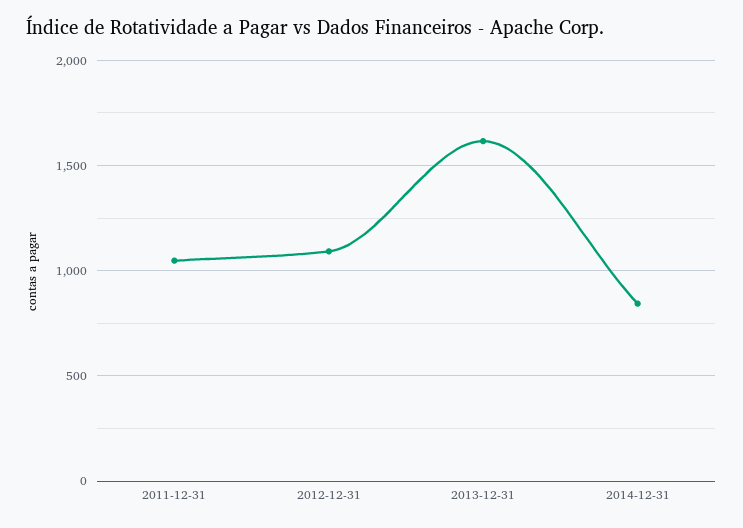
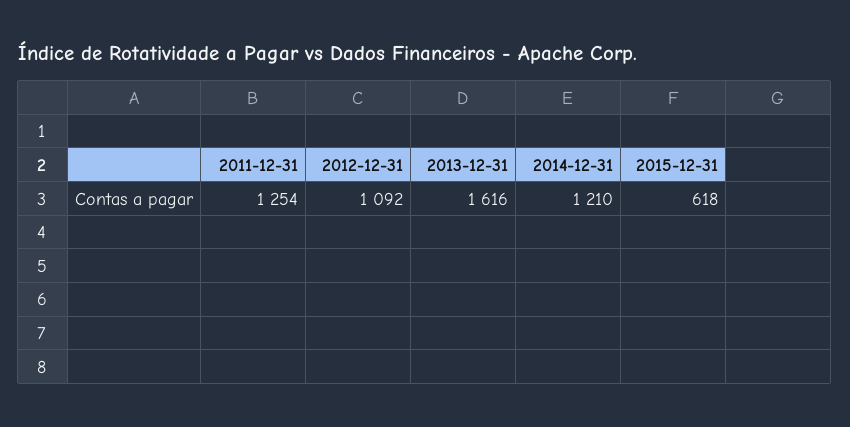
2011-12-31: 1050 -> 1254
2014-12-31: 850 -> 1210
2015-12-31: none -> 618

